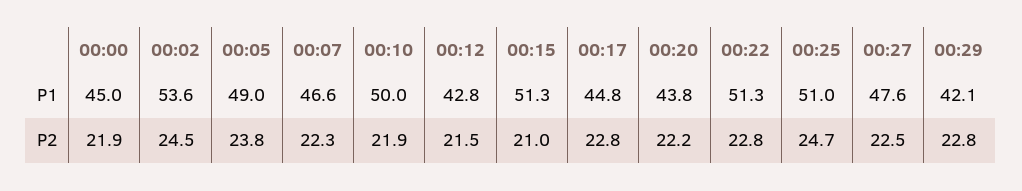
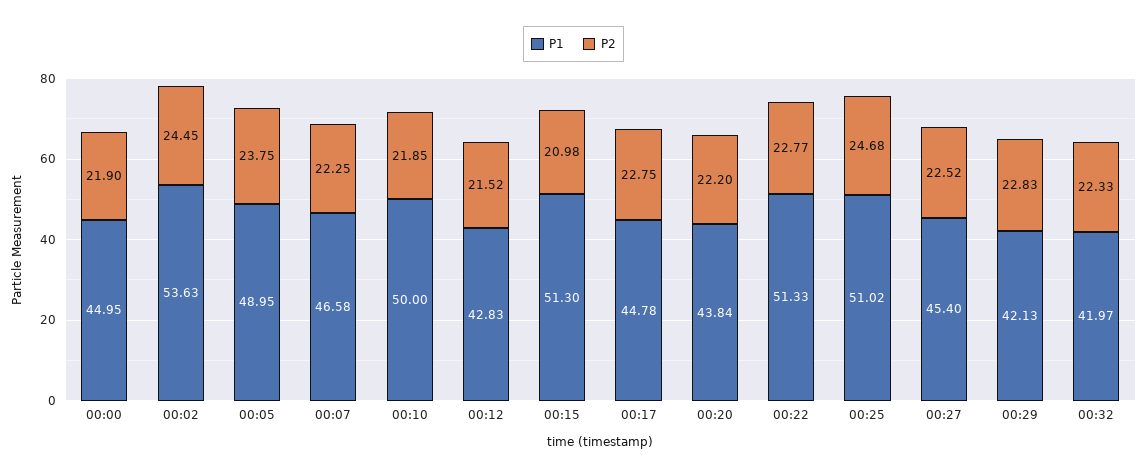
P1, 00:27: 47.6 -> 45.4
P1, 00:32: none -> 41.97
P2, 00:32: none -> 22.33

